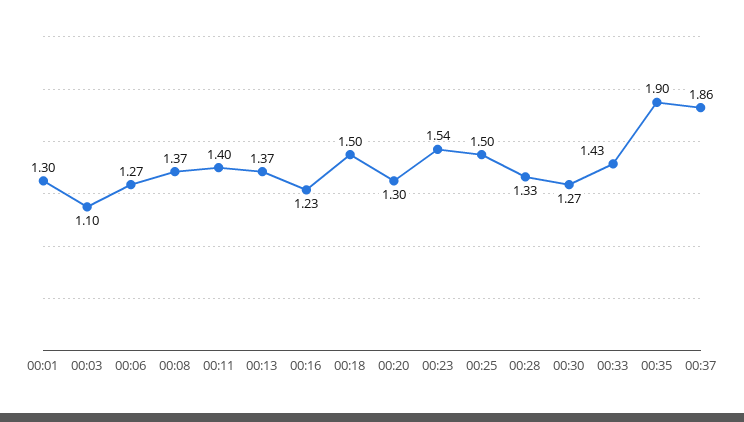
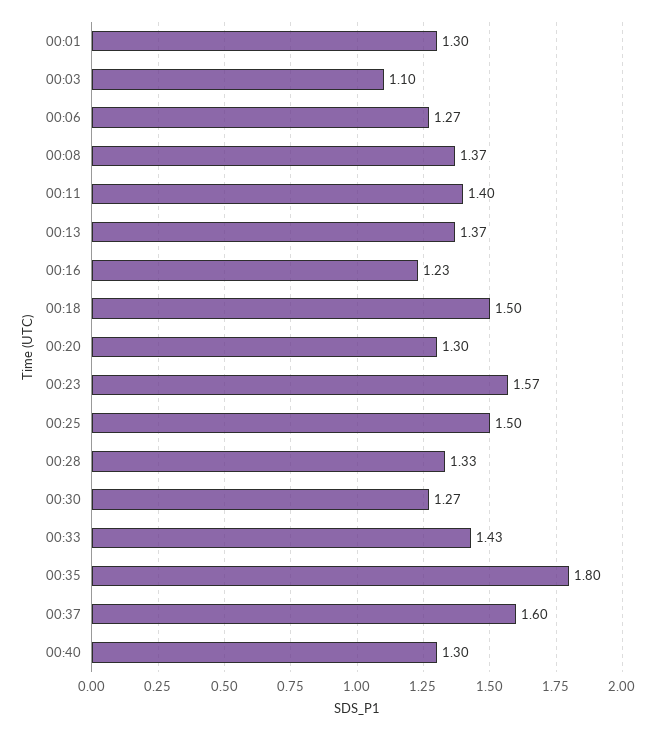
00:23: 1.54 -> 1.57
00:35: 1.9 -> 1.8
00:37: 1.86 -> 1.6
00:40: none -> 1.3

